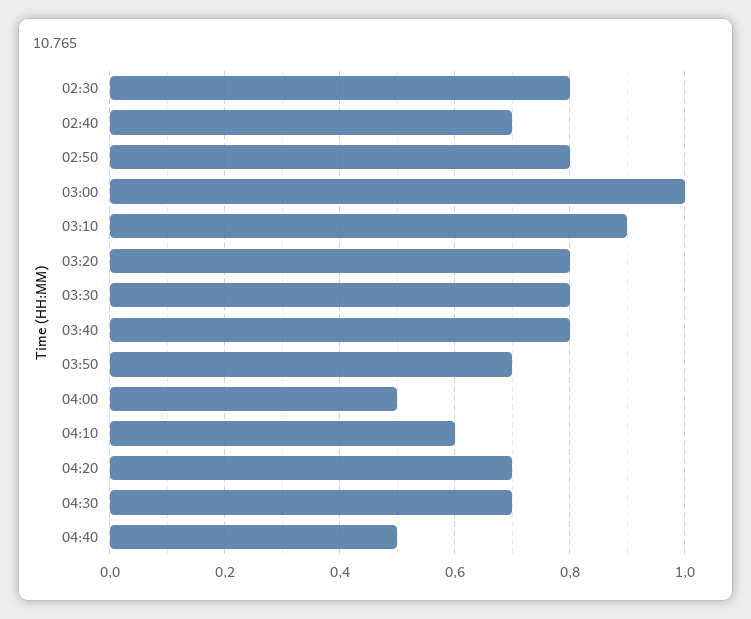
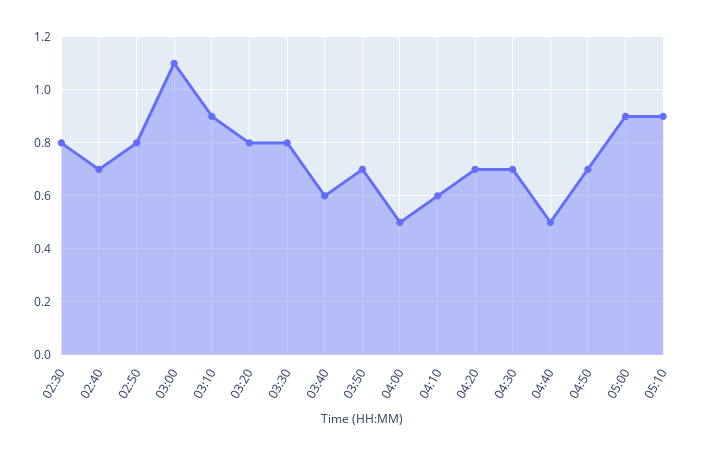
03:00: 1 -> 1.1
03:40: 0.8 -> 0.6
04:50: none -> 0.7
05:00: none -> 0.9
05:10: none -> 0.9

